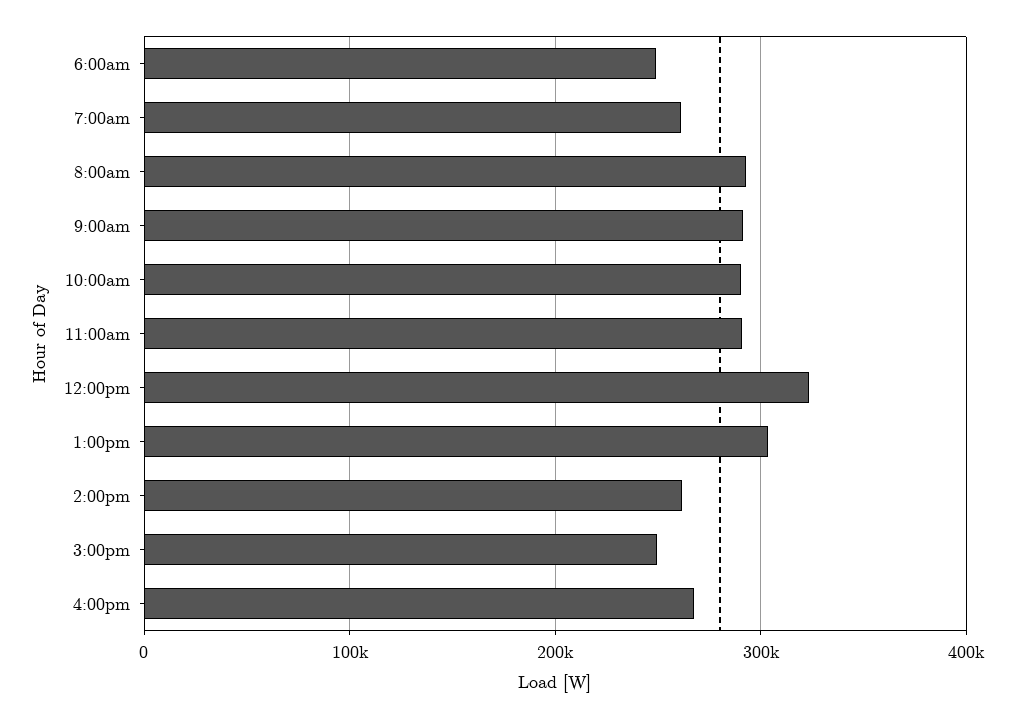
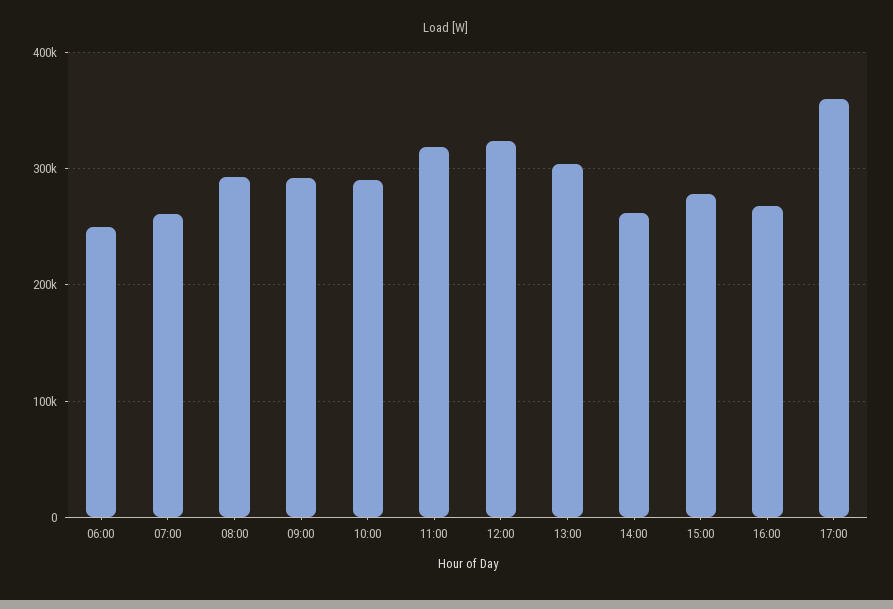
11:00am: 290000 -> 320000
3:00pm: 250000 -> 280000
17:00: none -> 360000

